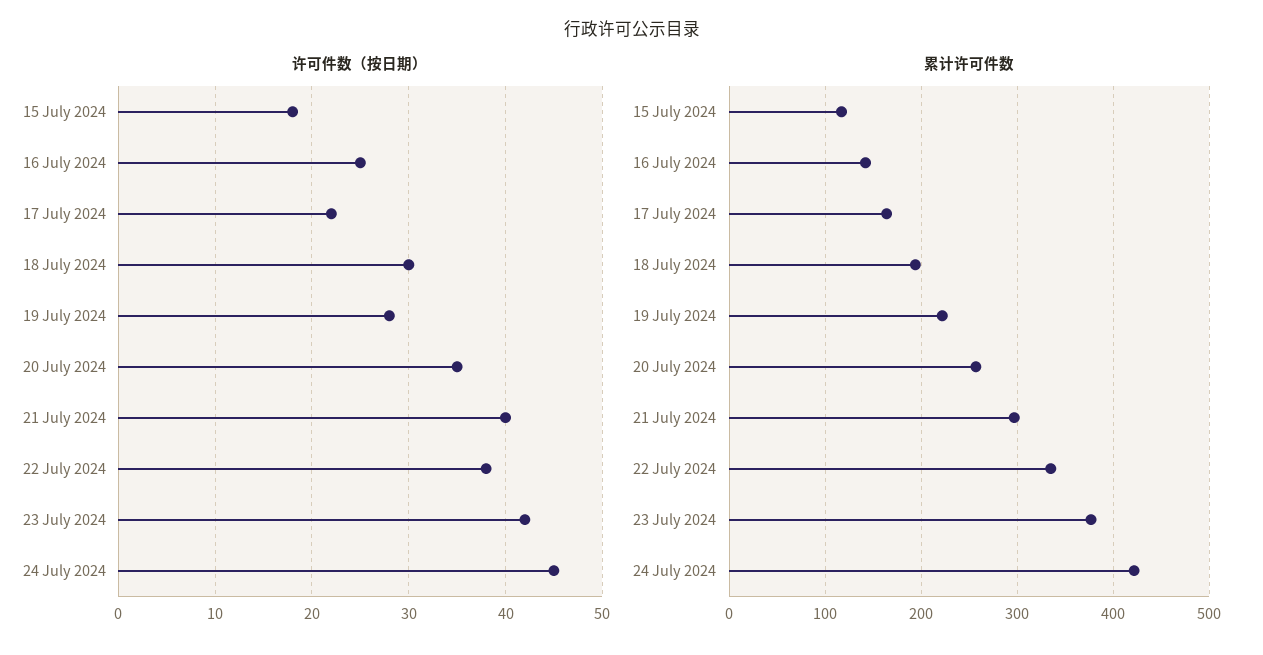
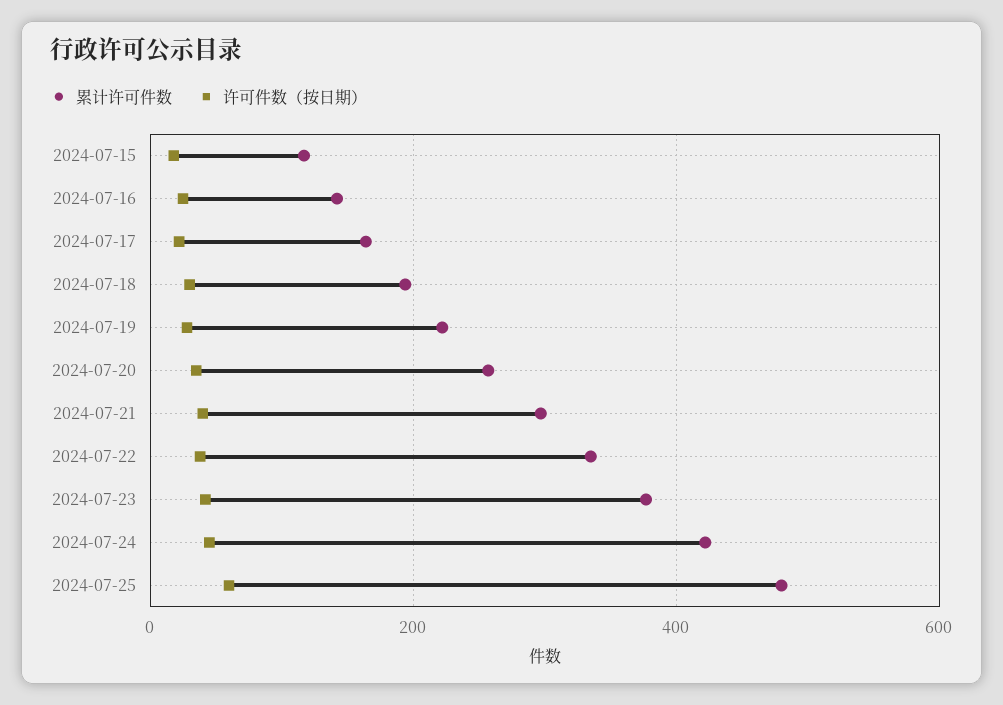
累计许可件数, 2024-07-25: none -> 480
许可件数（按日期）, 2024-07-25: none -> 60

